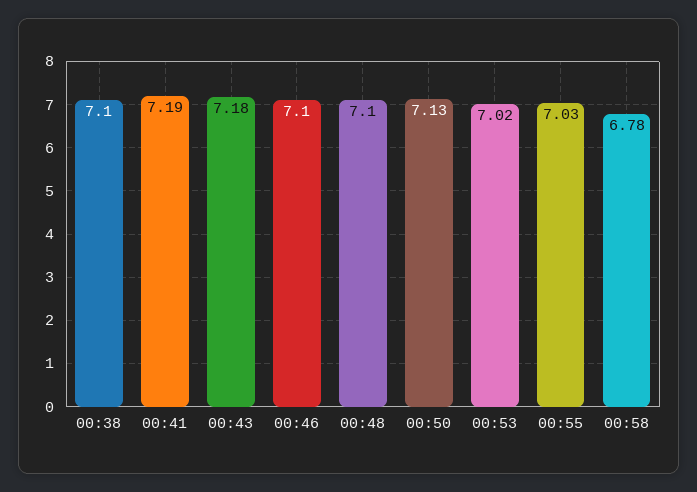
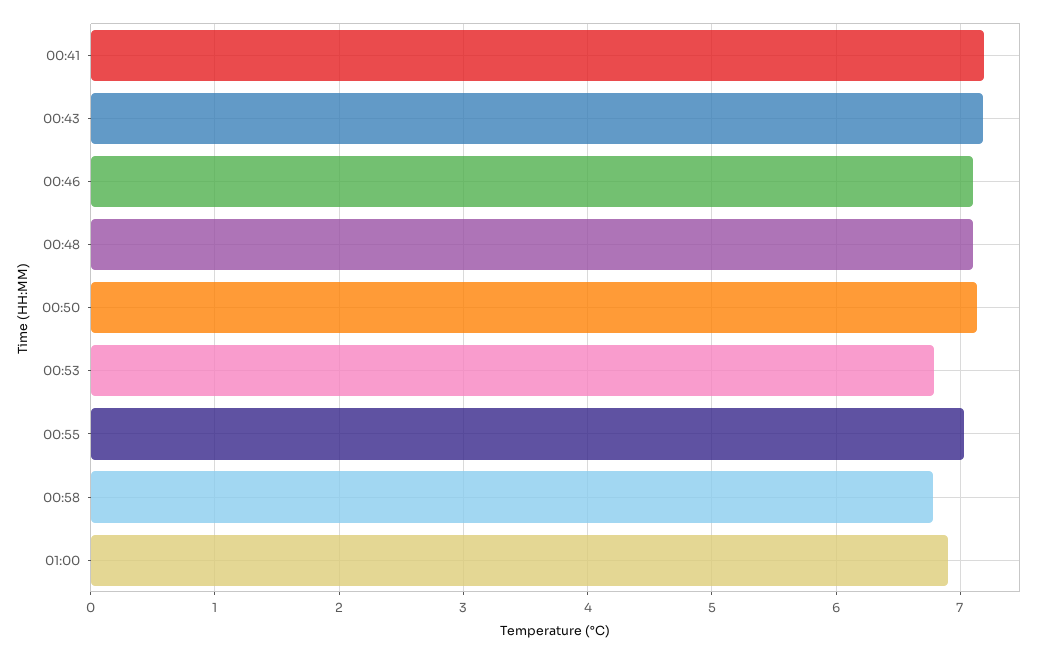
00:38: 7.1 -> none
00:53: 7.02 -> 6.8
01:00: none -> 6.9

